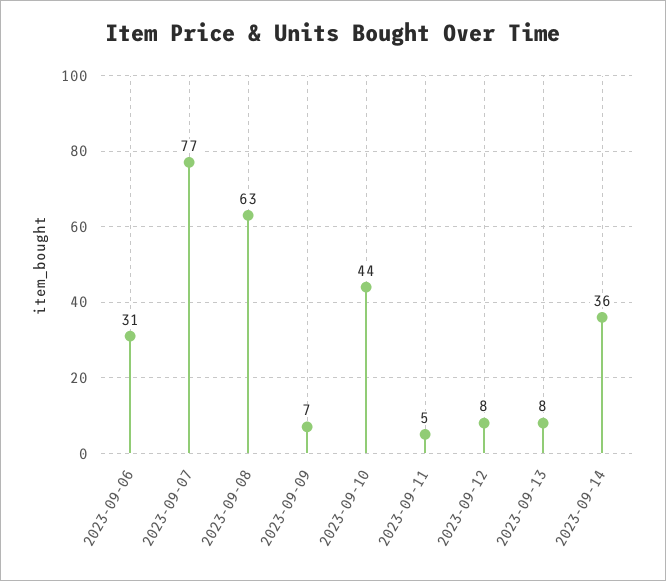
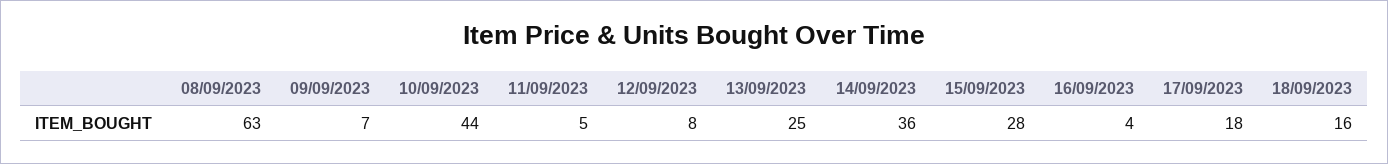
2023-09-06: 31 -> none
2023-09-07: 77 -> none
2023-09-13: 8 -> 25
15/09/2023: none -> 28
16/09/2023: none -> 4
17/09/2023: none -> 18
18/09/2023: none -> 16

